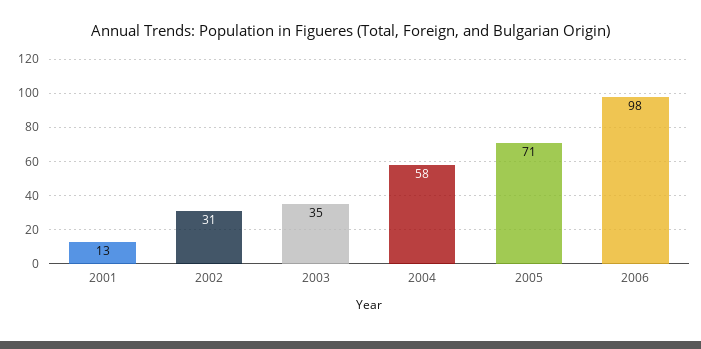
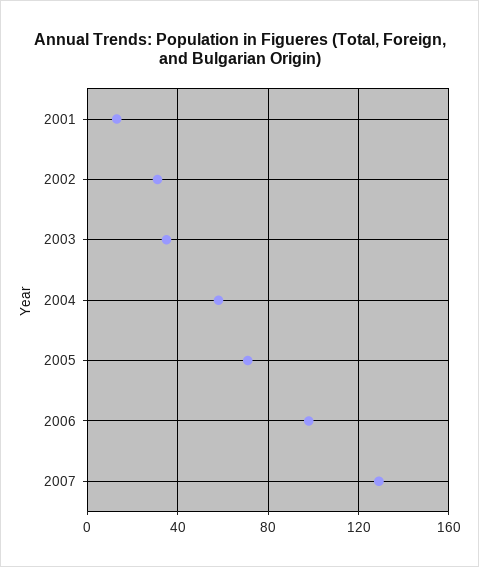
2007: none -> 130

